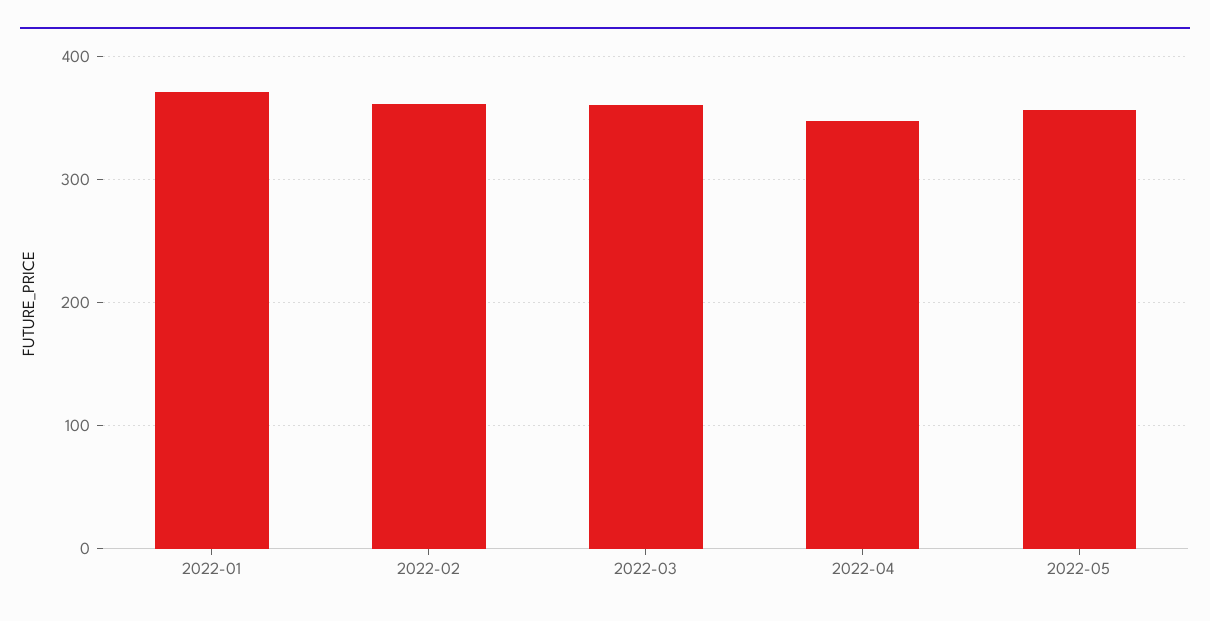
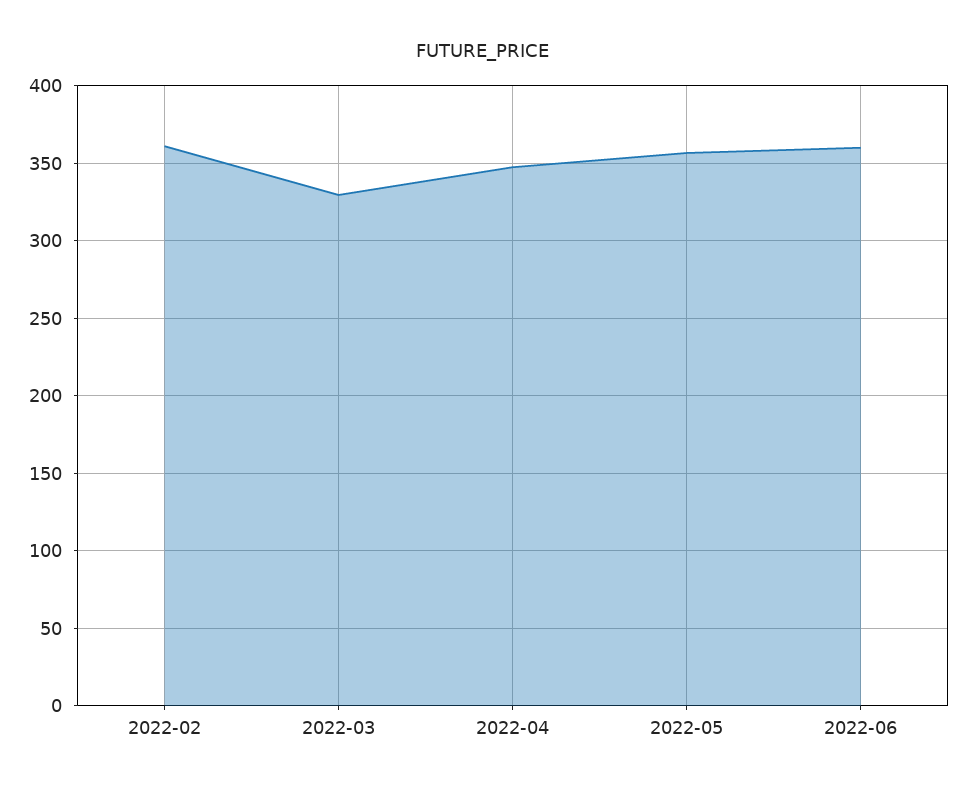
2022-01: 370 -> none
2022-03: 360 -> 330
2022-06: none -> 360

